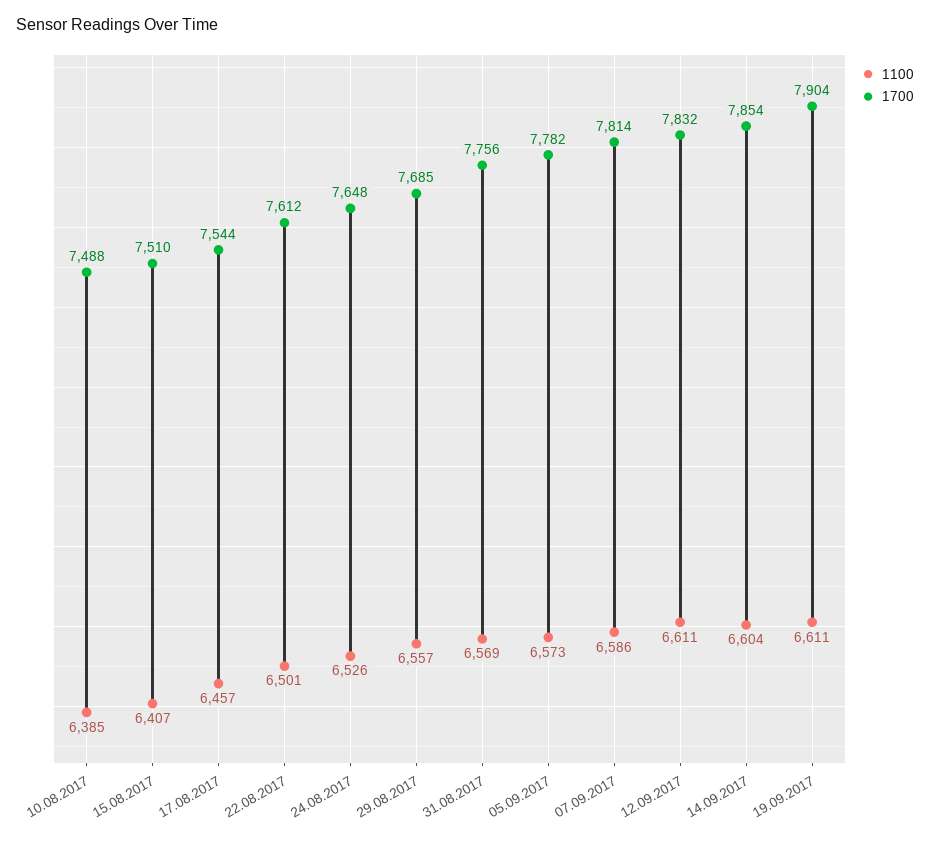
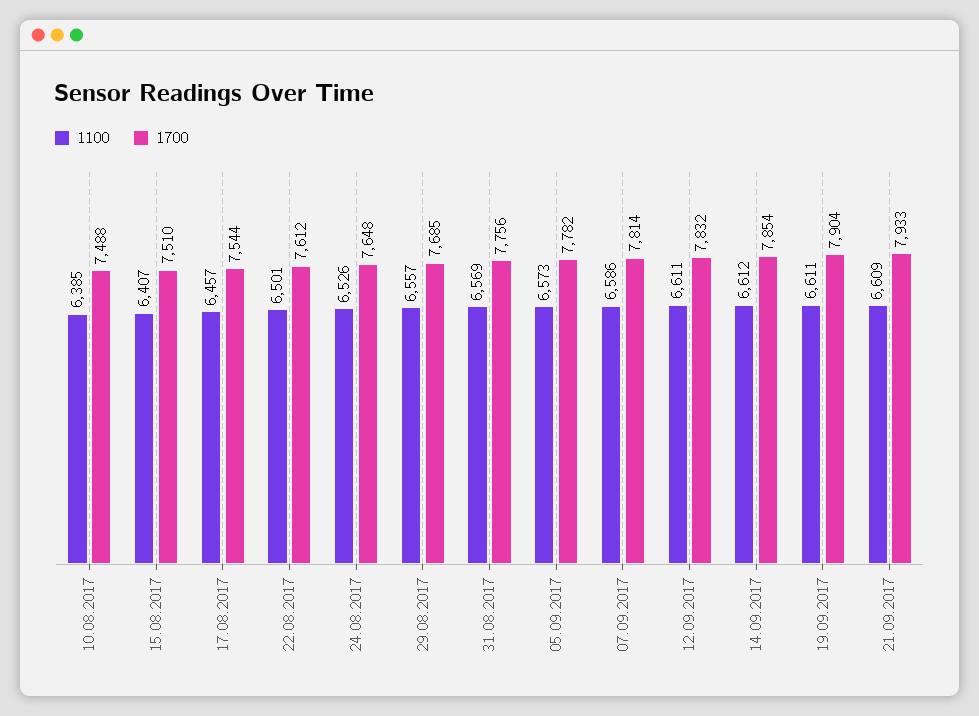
1100, 14.09.2017: 6604 -> 6612
1100, 21.09.2017: none -> 6609
1700, 21.09.2017: none -> 7933

